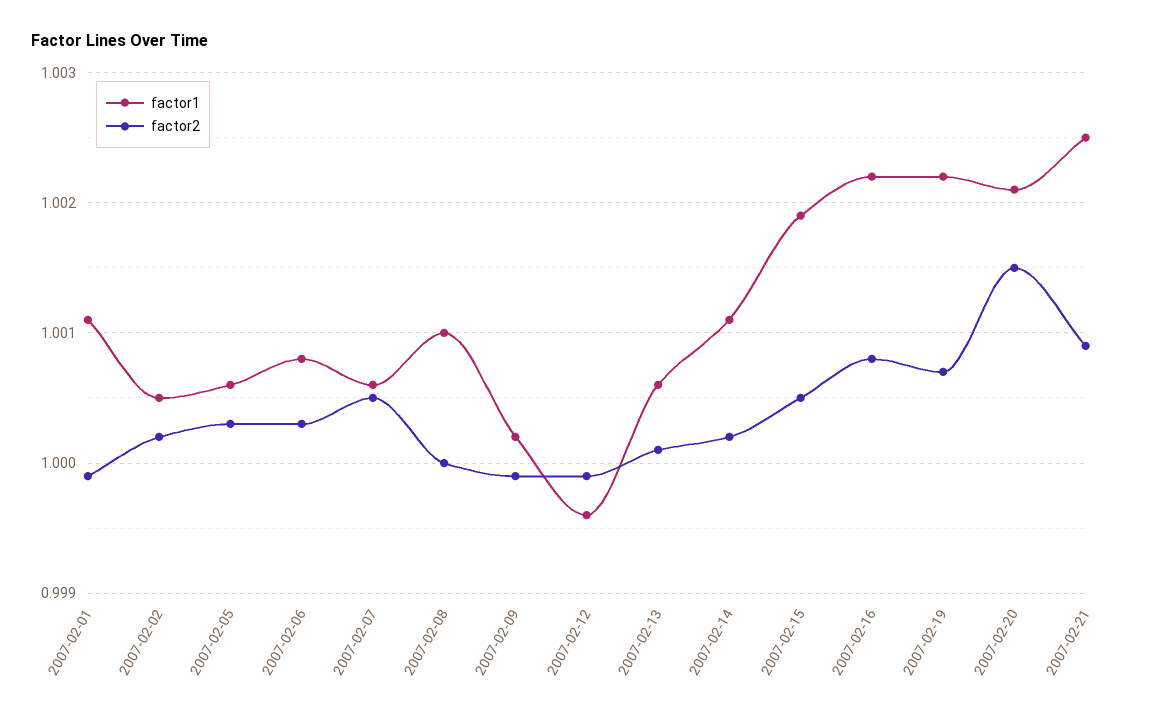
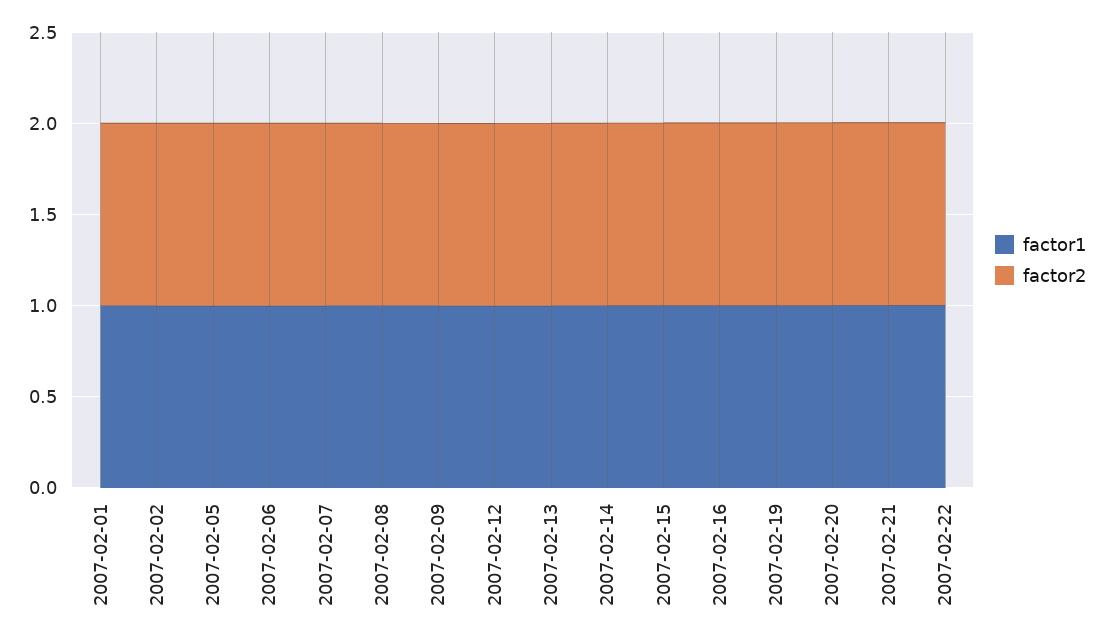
factor1, 2007-02-22: none -> 1
factor2, 2007-02-22: none -> 1

